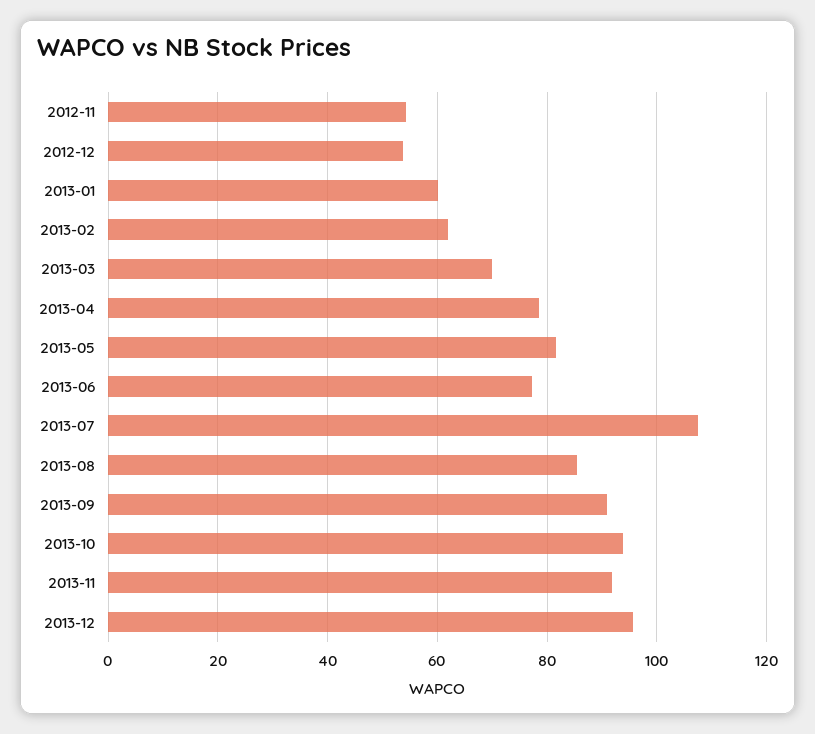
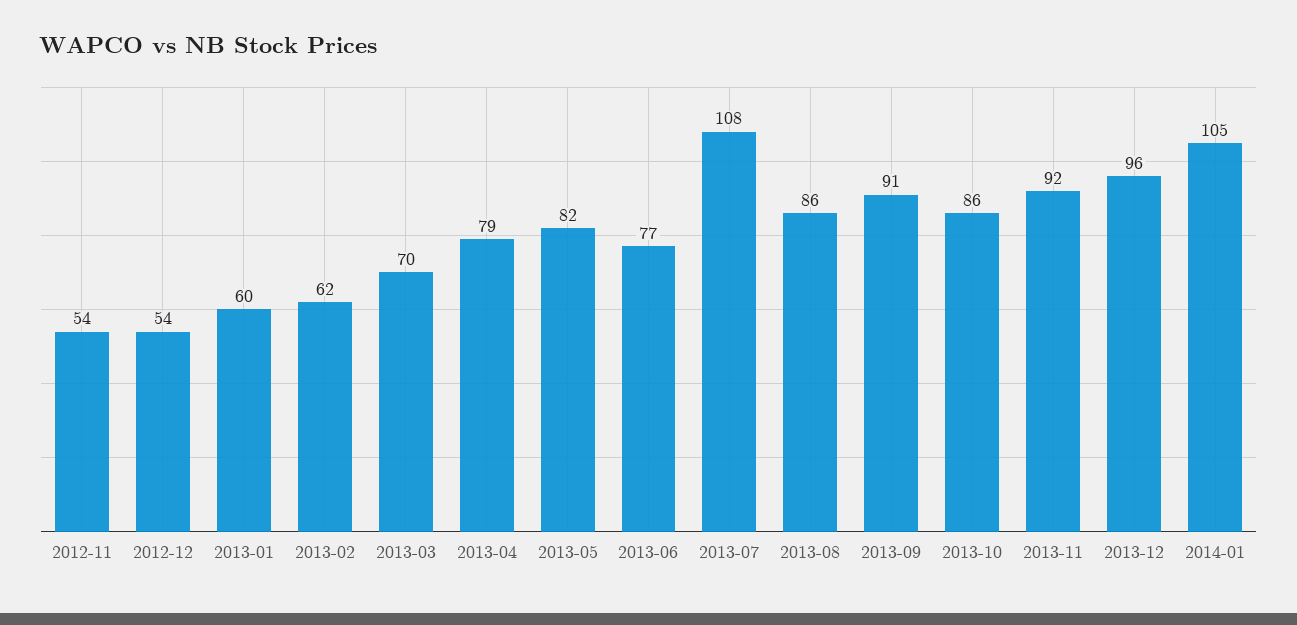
2013-10: 94 -> 86
2014-01: none -> 105

